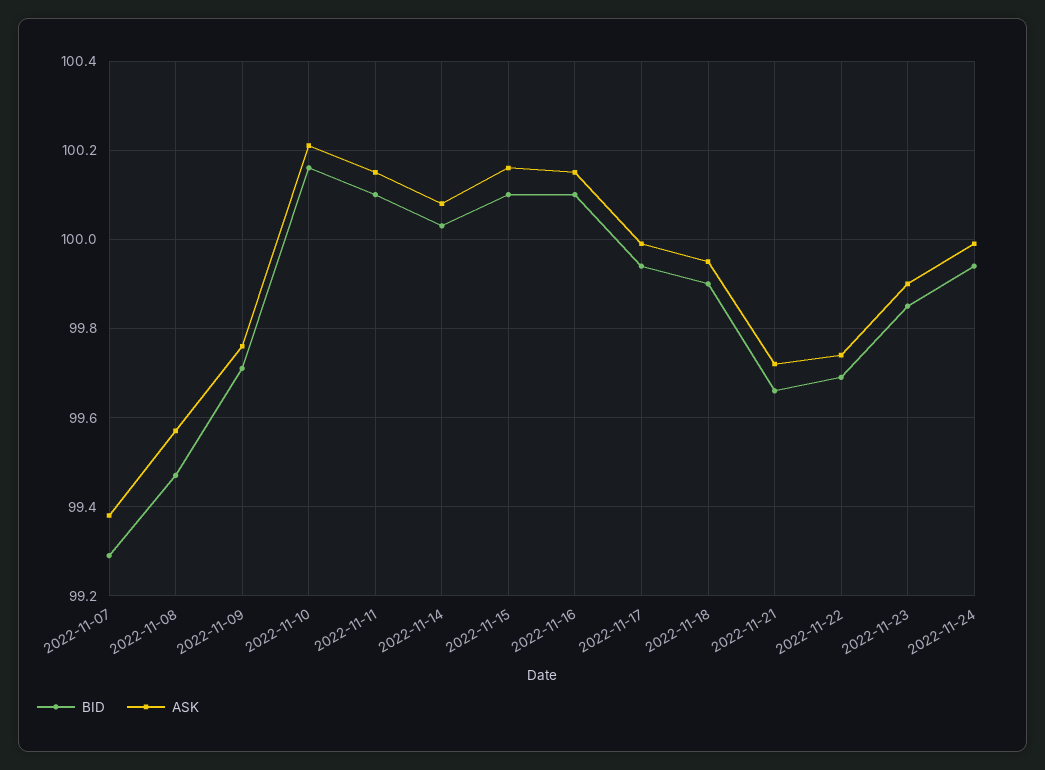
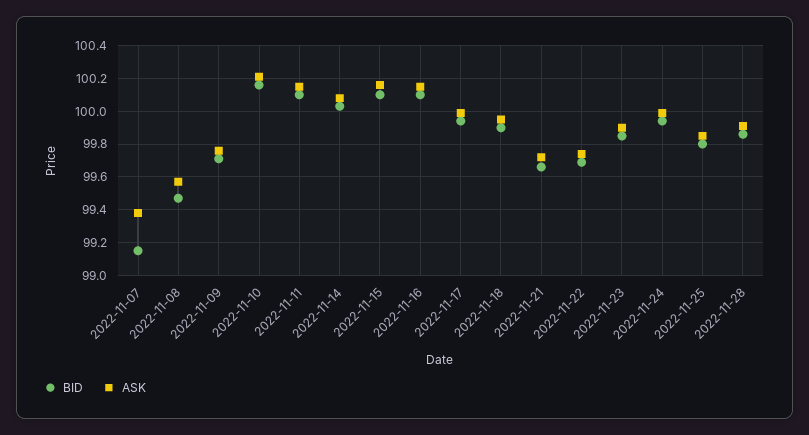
BID, 2022-11-07: 99.3 -> 99.15
BID, 2022-11-25: none -> 99.8
ASK, 2022-11-25: none -> 99.85
BID, 2022-11-28: none -> 99.85
ASK, 2022-11-28: none -> 99.9

